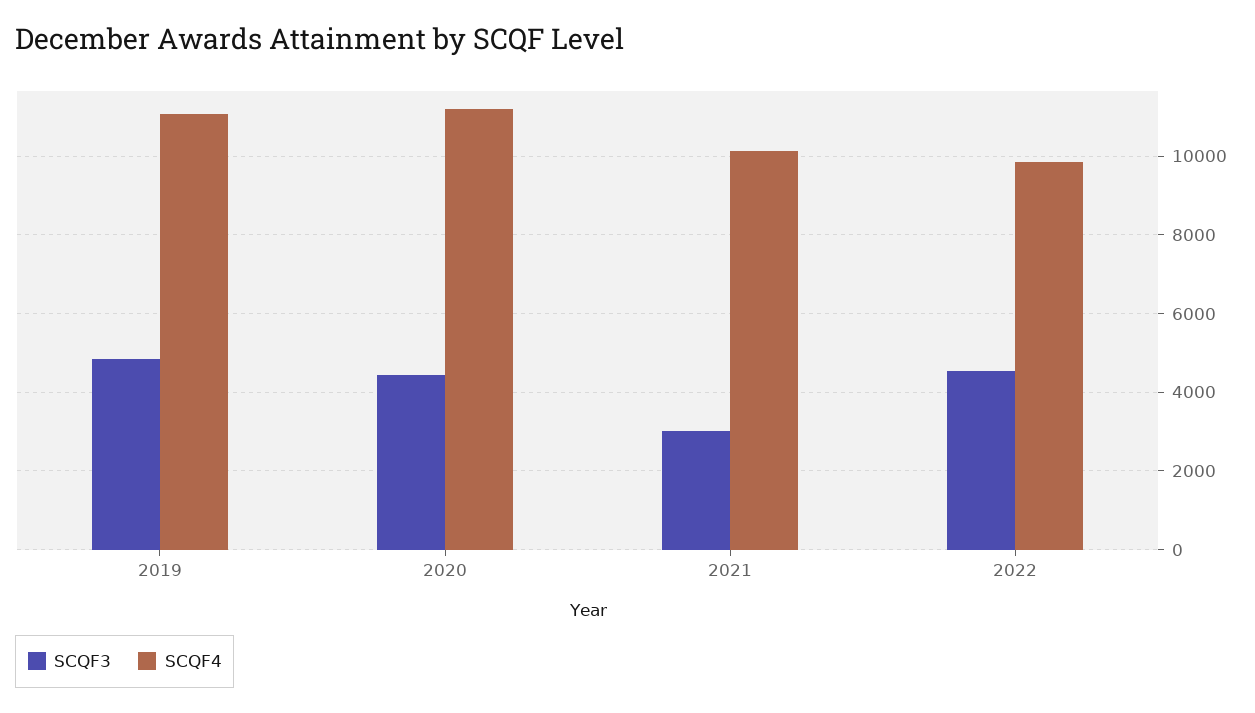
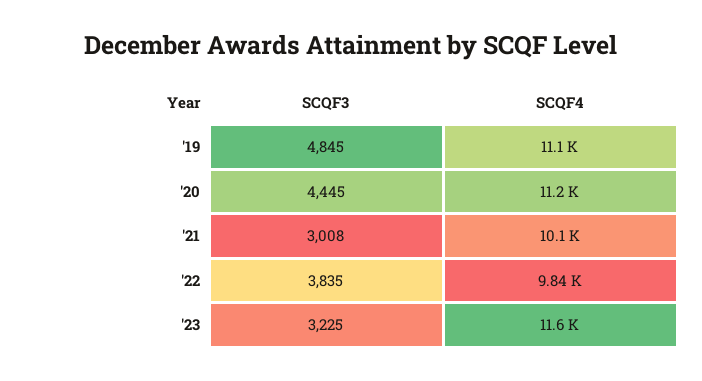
SCQF3, 2022: 4600 -> 3835
SCQF3, '23: none -> 3225
SCQF4, '23: none -> 11600

